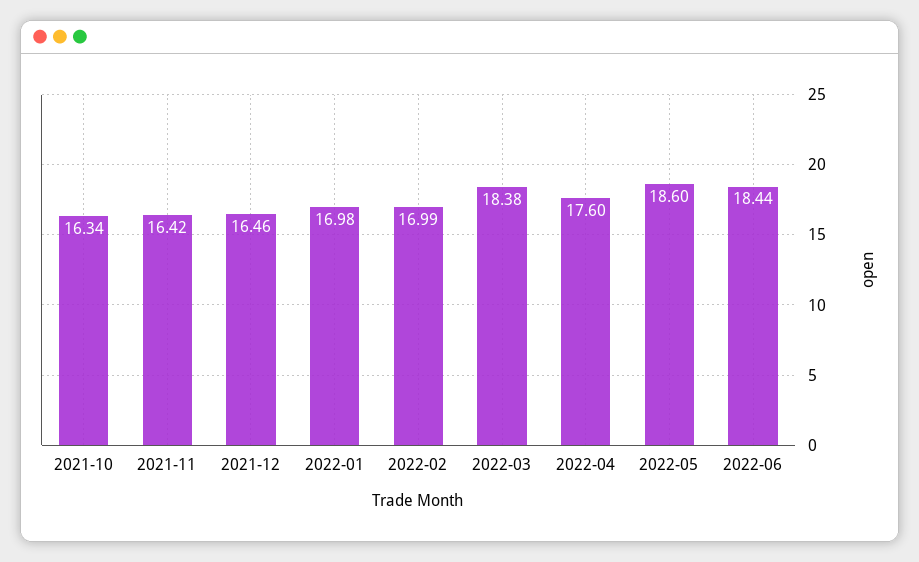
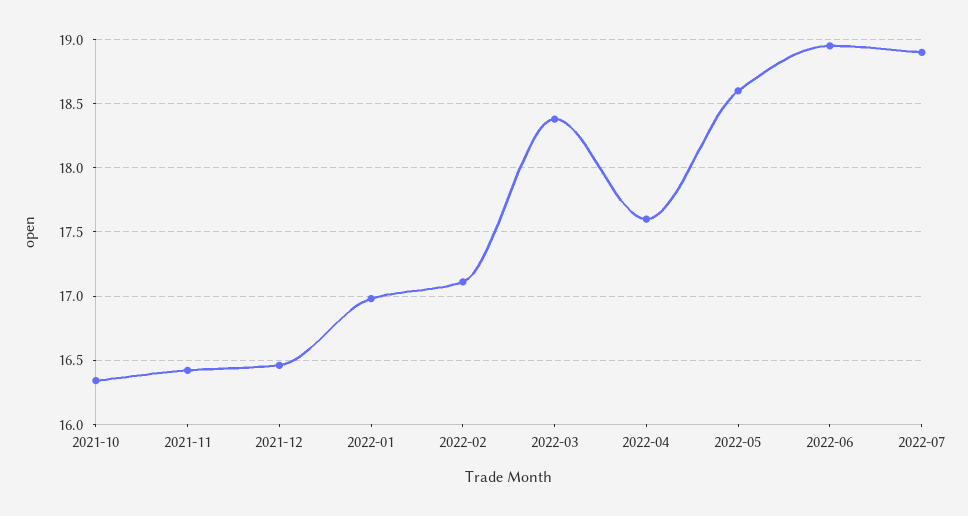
2022-02: 16.99 -> 17.1
2022-06: 18.44 -> 18.95
2022-07: none -> 18.9

